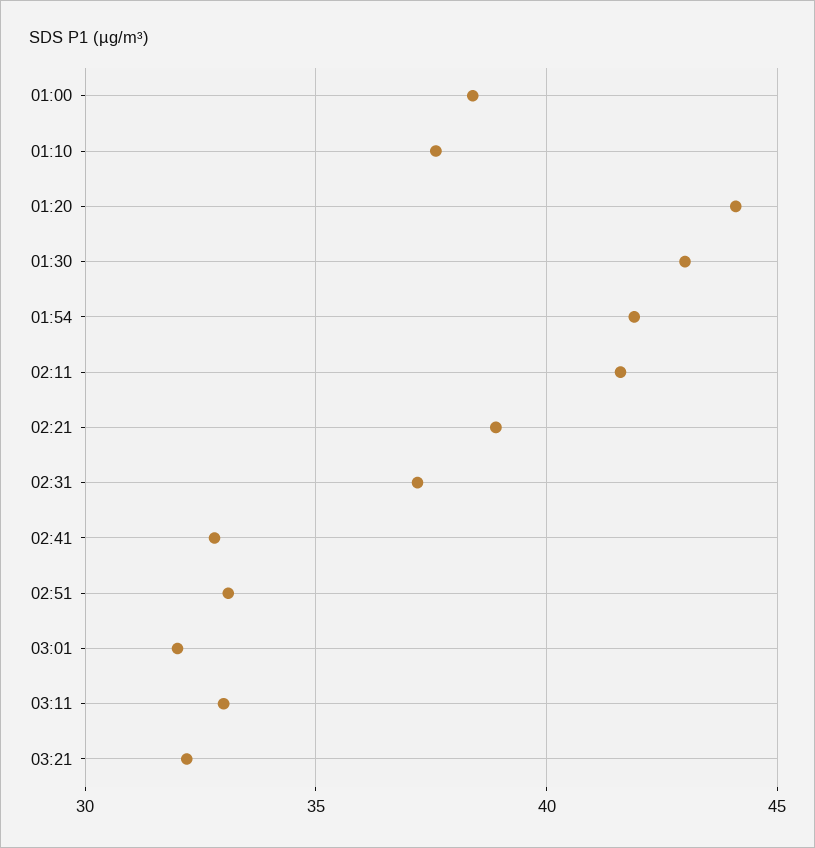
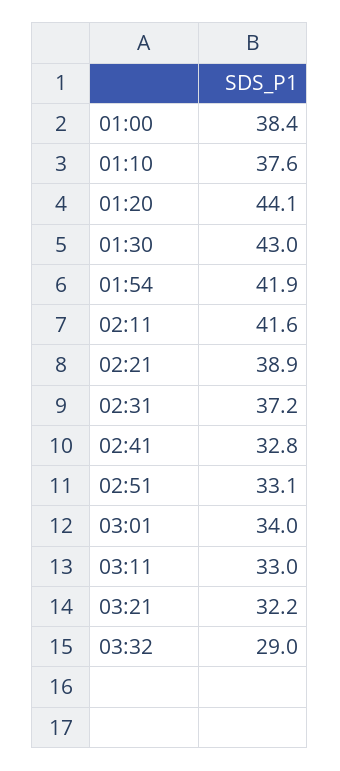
03:01: 32 -> 34
03:32: none -> 29

